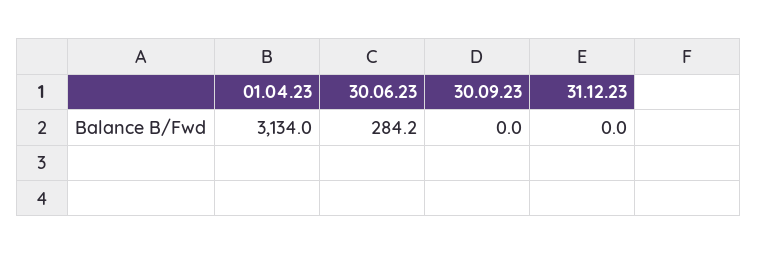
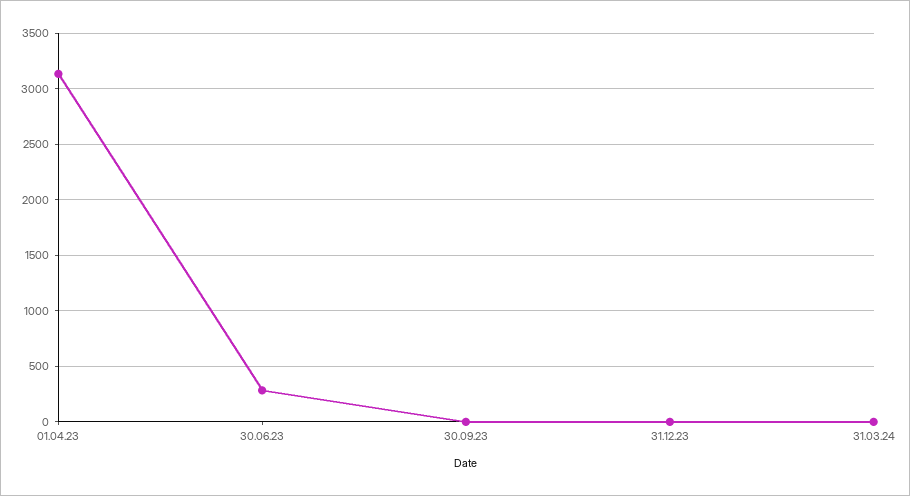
31.03.24: none -> 0

